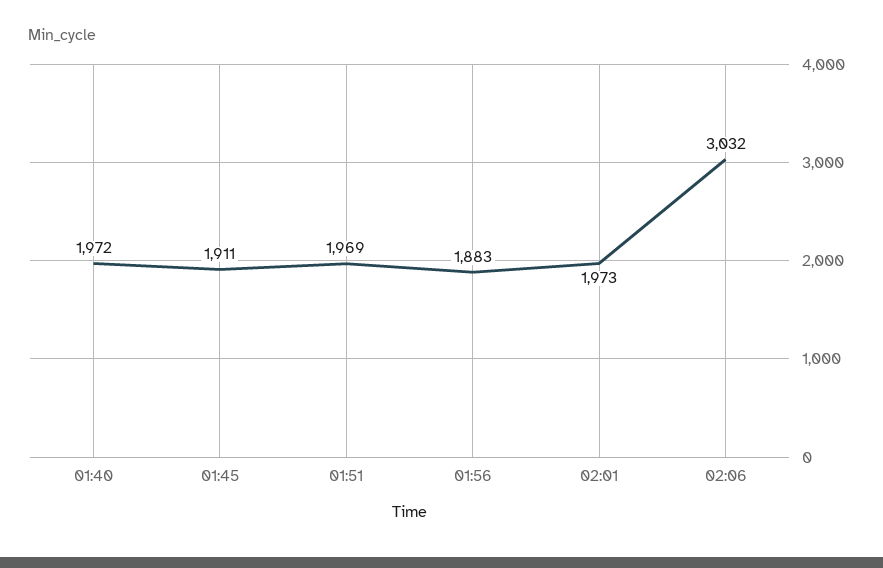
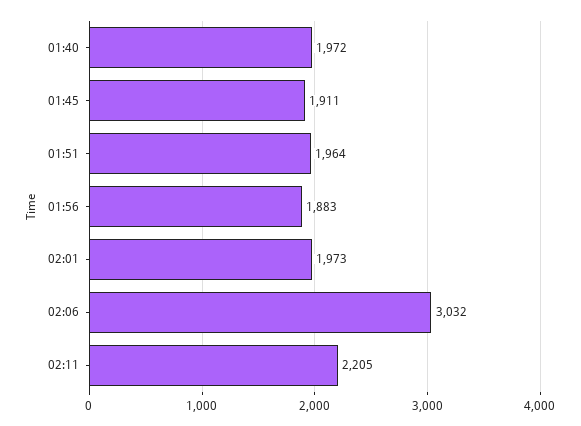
01:51: 1969 -> 1964
02:11: none -> 2205

